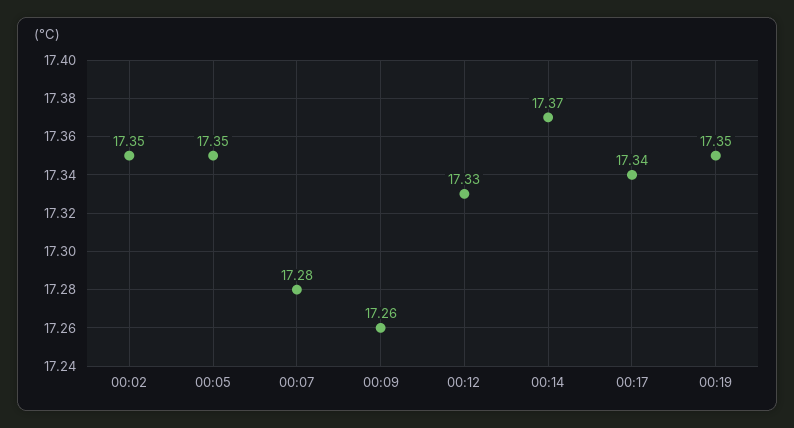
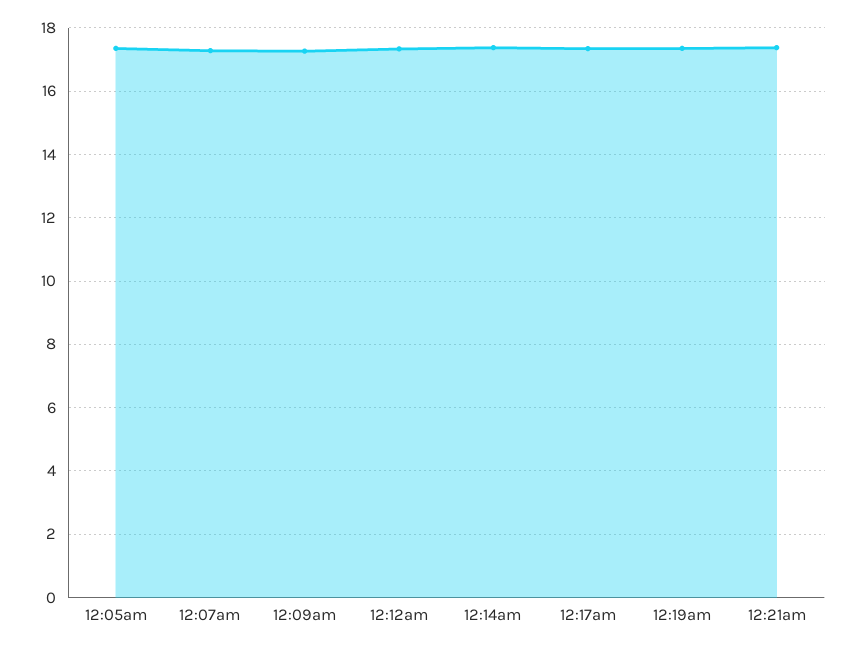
00:02: 17.35 -> none
12:21am: none -> 17.4

